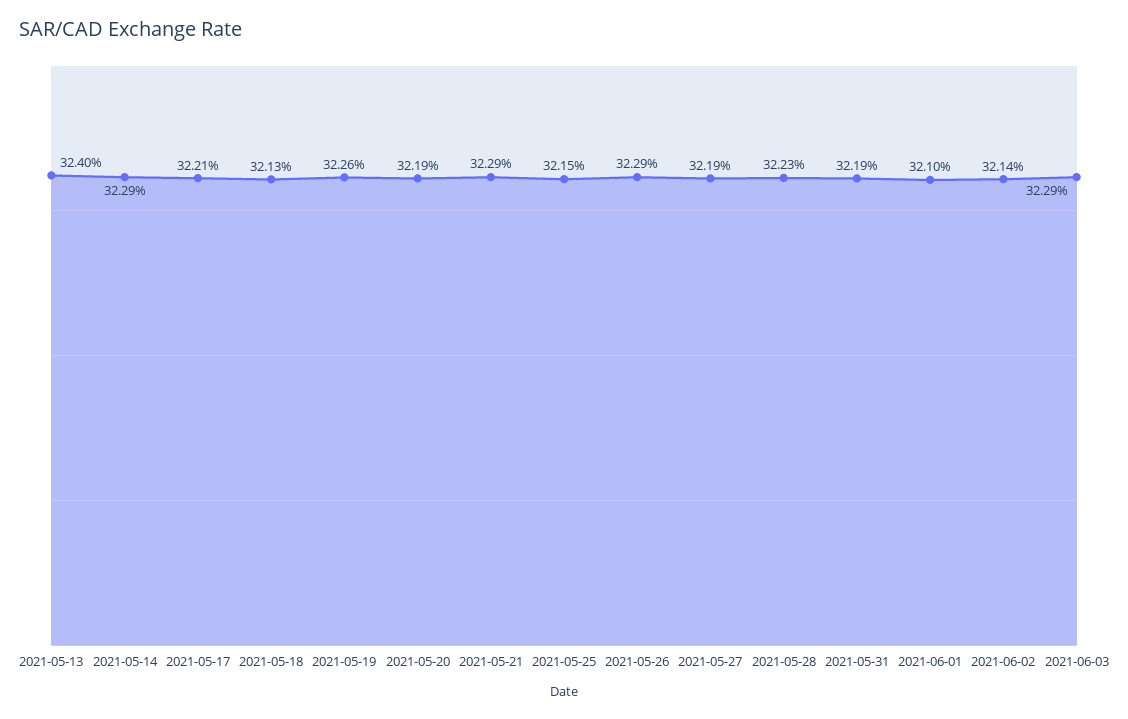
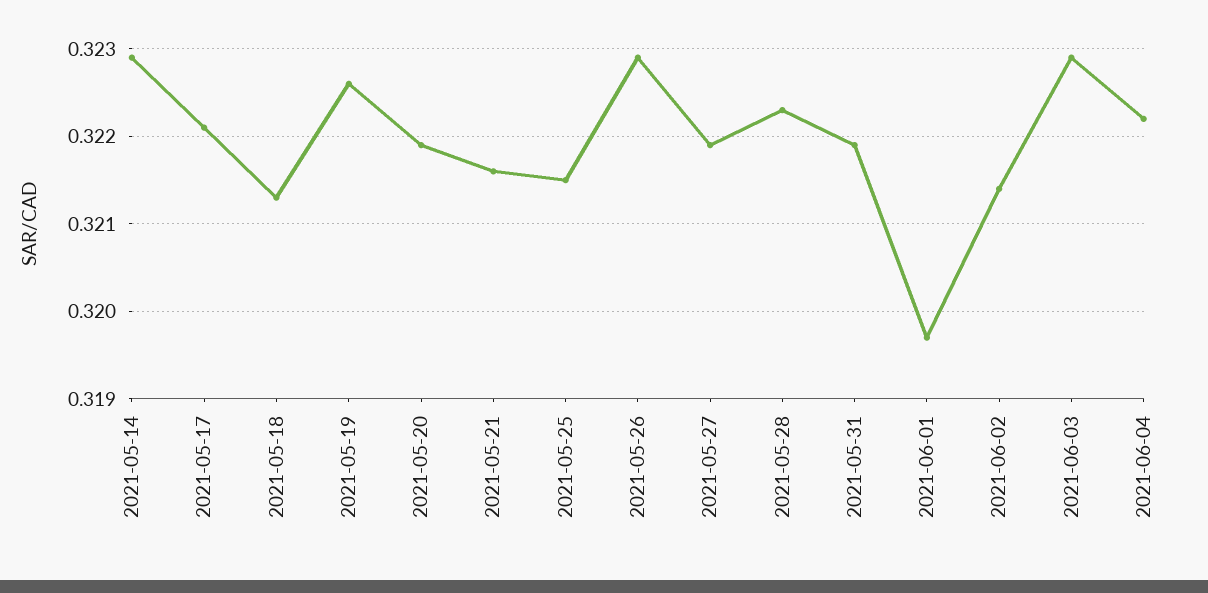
2021-05-13: 0.324 -> none
2021-05-21: 0.3229 -> 0.3216
2021-06-01: 0.321 -> 0.3197
2021-06-04: none -> 0.3222

